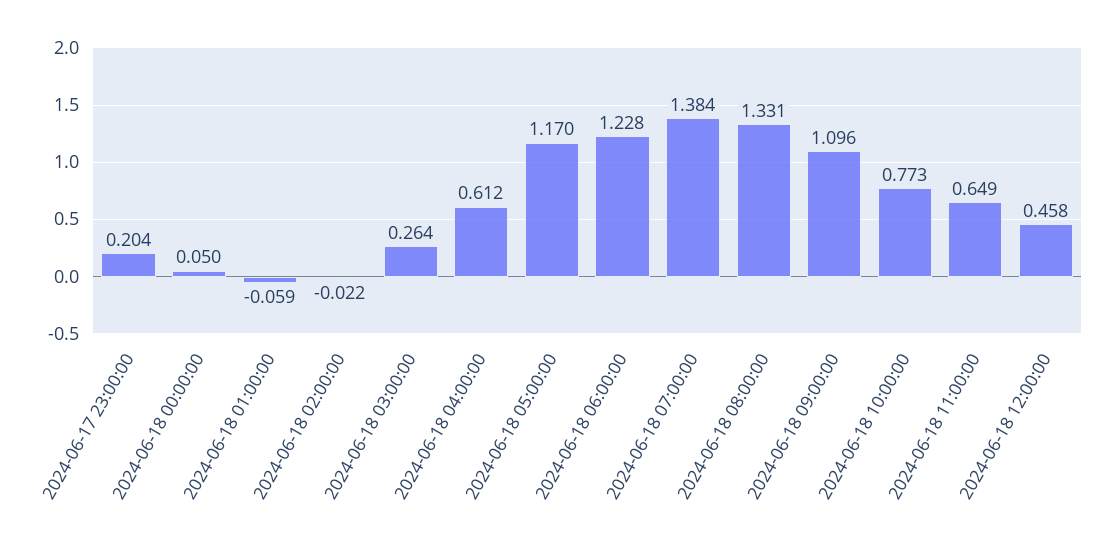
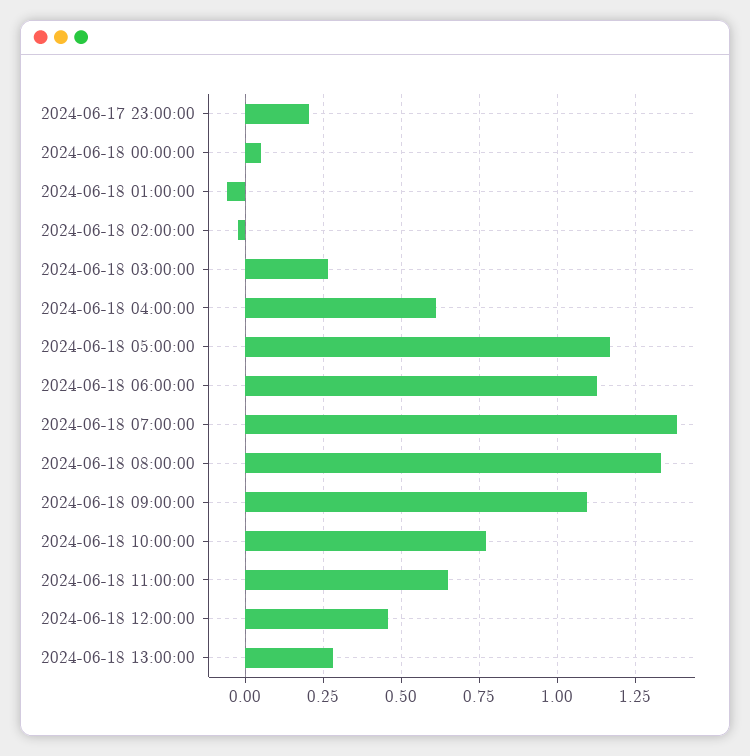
2024-06-18 06:00:00: 1.228 -> 1.125
2024-06-18 13:00:00: none -> 0.275

